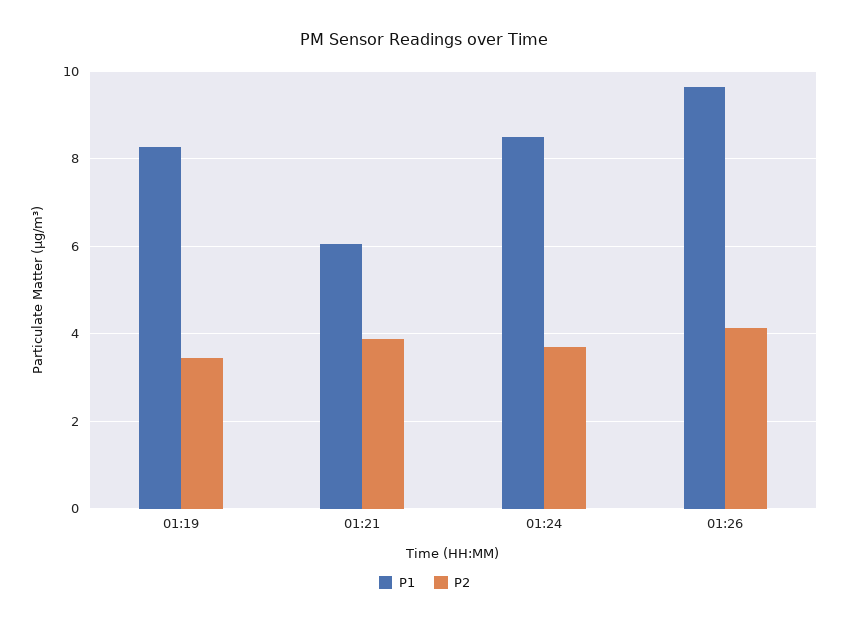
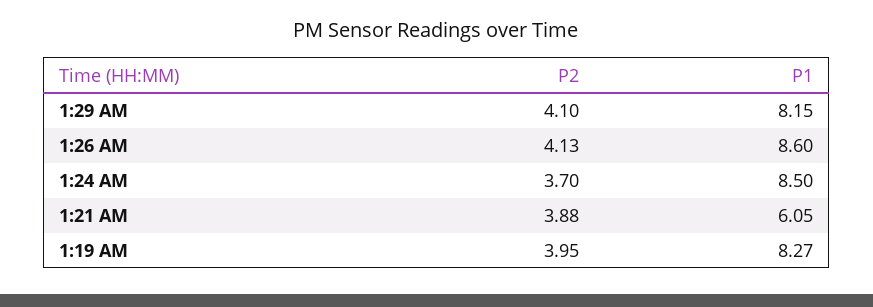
P2, 01:19: 3.4 -> 3.95
P1, 01:26: 9.6 -> 8.6
P2, 1:29 AM: none -> 4.1
P1, 1:29 AM: none -> 8.15

